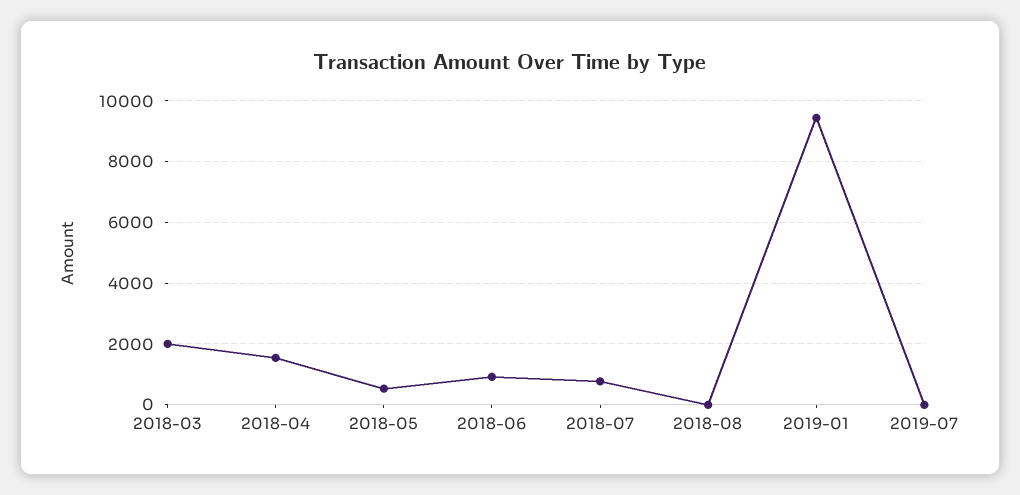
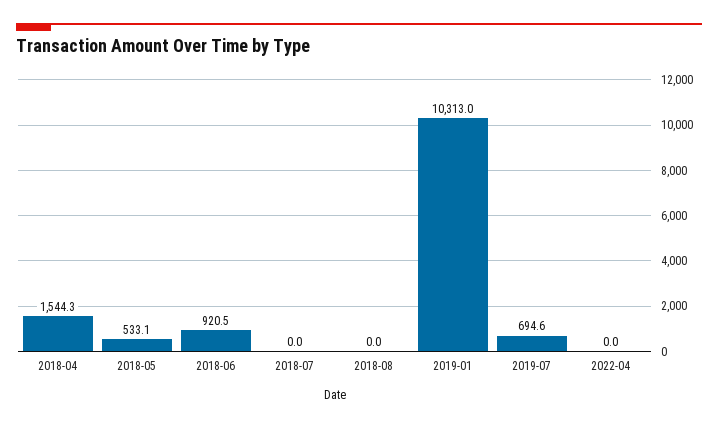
2018-03: 2000 -> none
2018-07: 800 -> 0
2019-01: 9400 -> 10313
2019-07: 0 -> 694.6
2022-04: none -> 0

